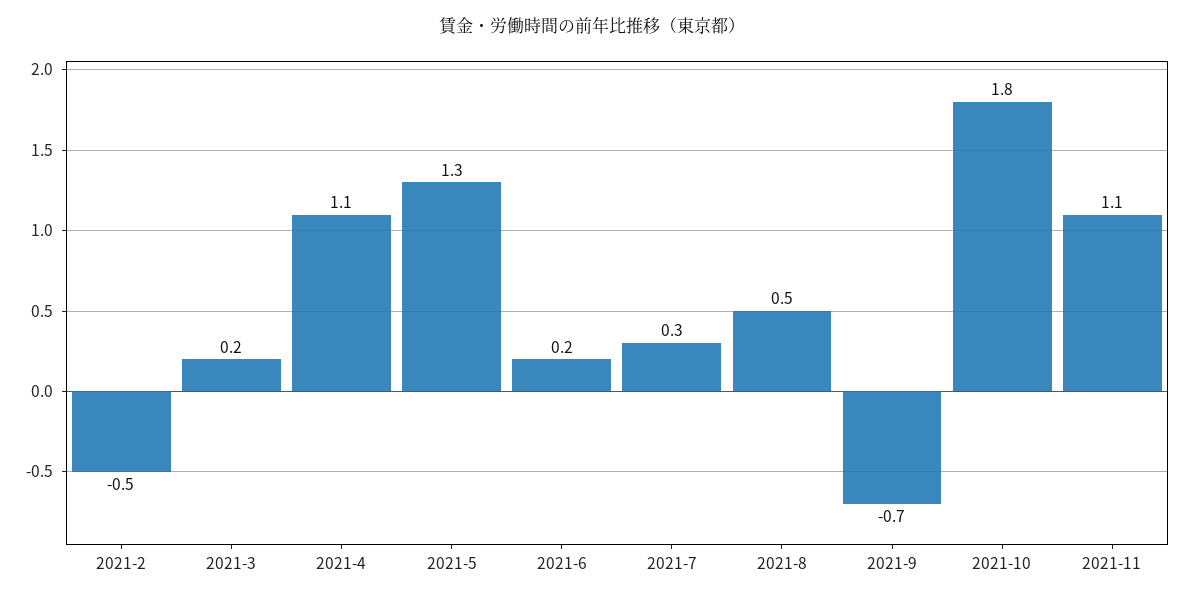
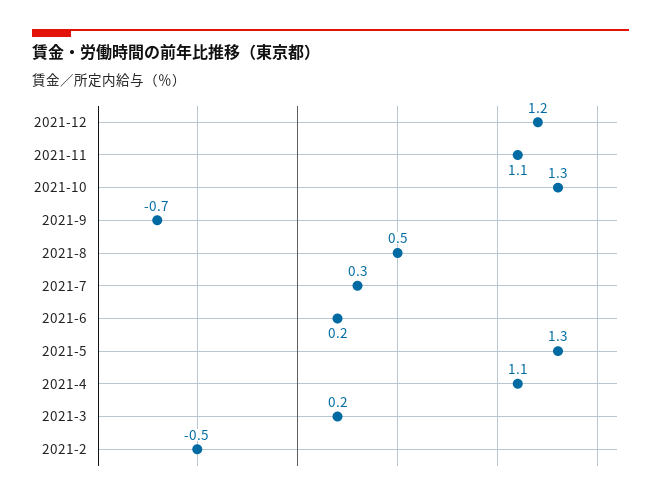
2021-10: 1.8 -> 1.3
2021-12: none -> 1.2

